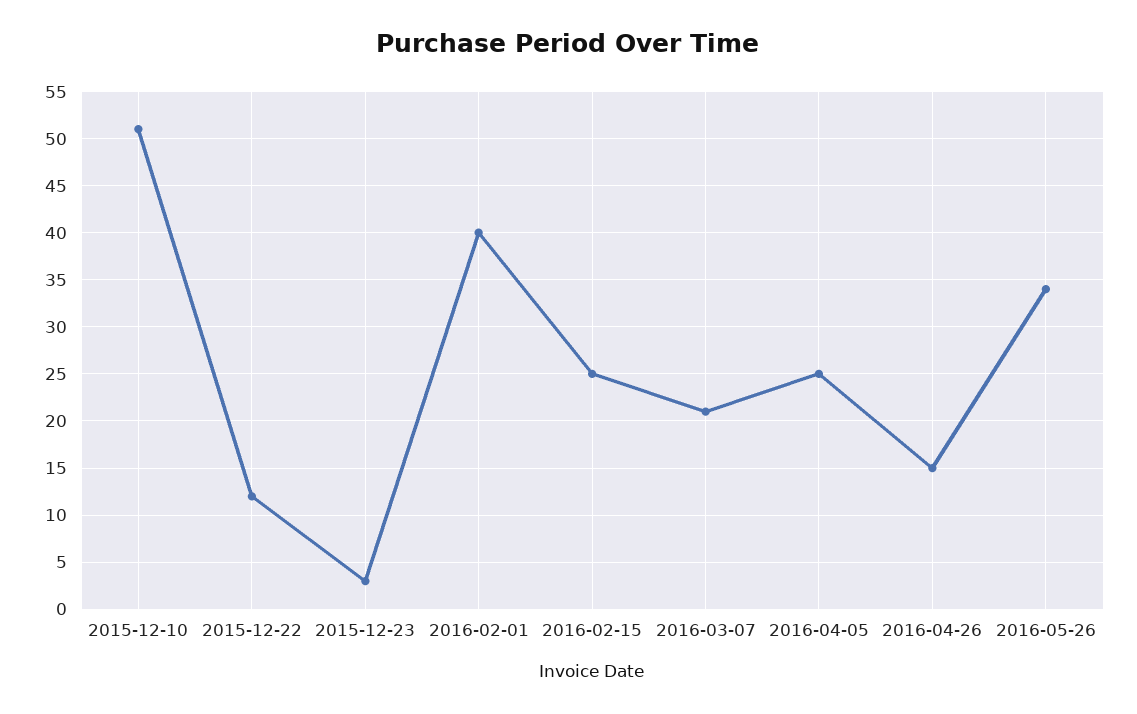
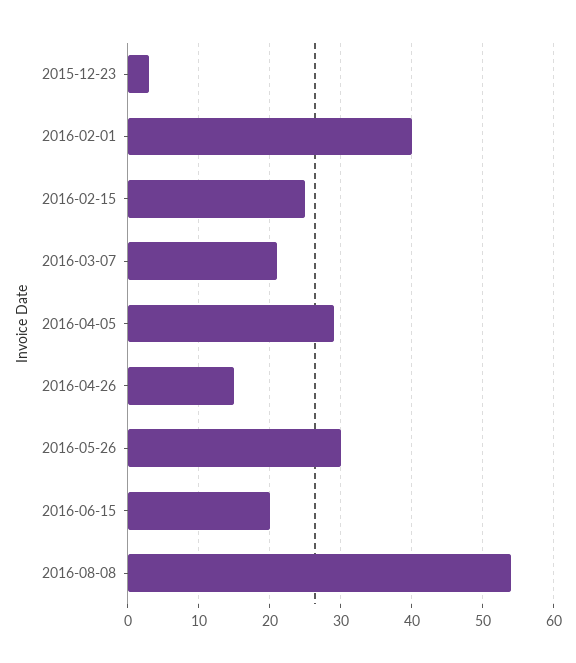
2015-12-10: 51 -> none
2015-12-22: 12 -> none
2016-04-05: 25 -> 29
2016-05-26: 34 -> 30
2016-06-15: none -> 20
2016-08-08: none -> 54

